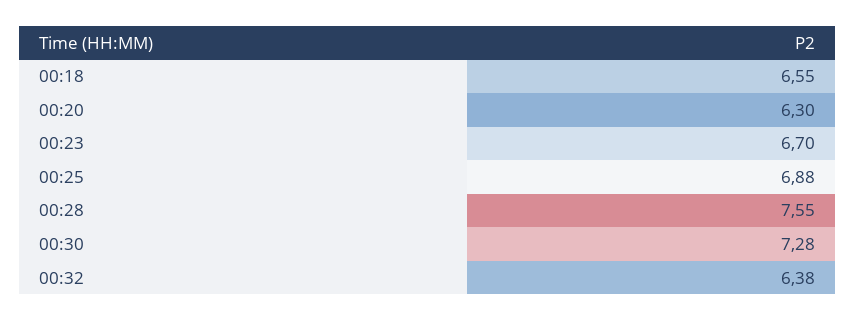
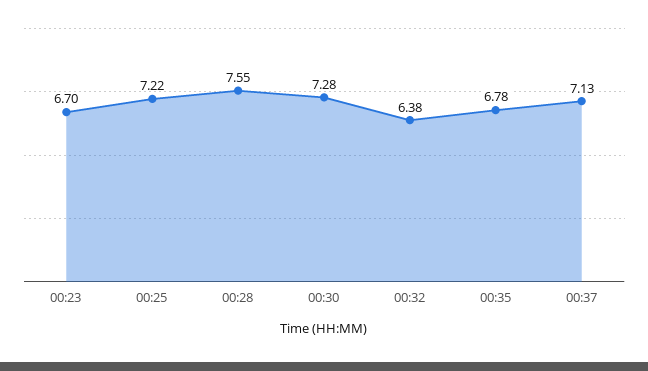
00:18: 6.55 -> none
00:20: 6.3 -> none
00:25: 6.88 -> 7.22
00:35: none -> 6.78
00:37: none -> 7.13

